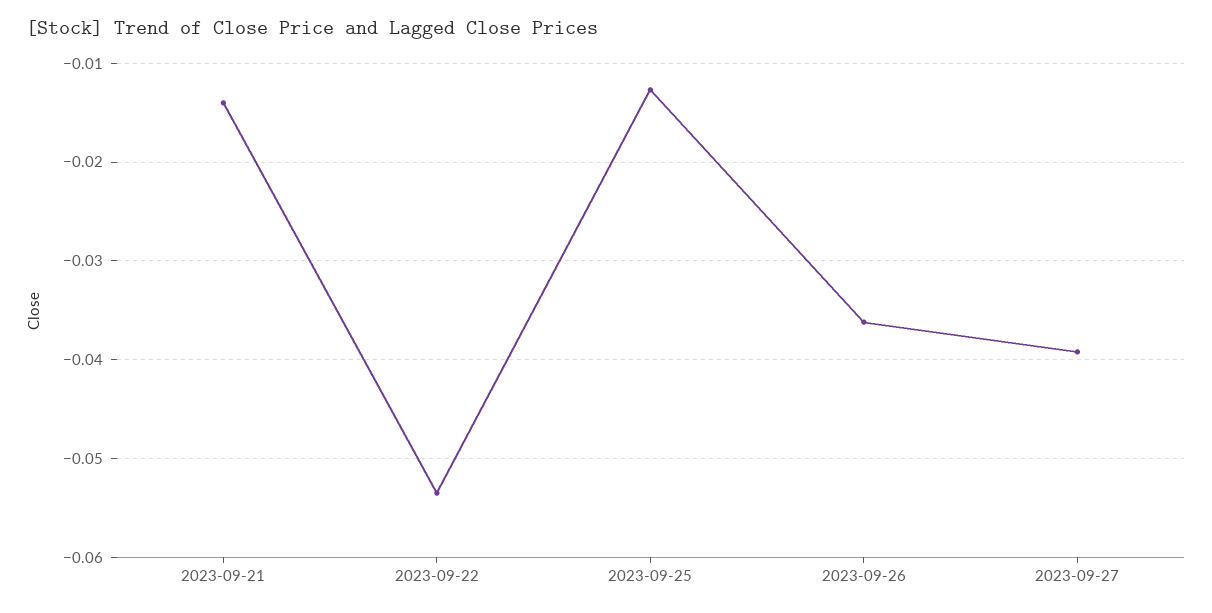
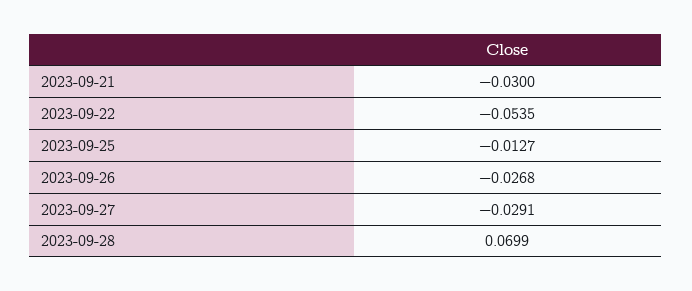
2023-09-21: -0.014 -> -0.03
2023-09-26: -0.036 -> -0.0268
2023-09-27: -0.039 -> -0.0291
2023-09-28: none -> 0.0699

